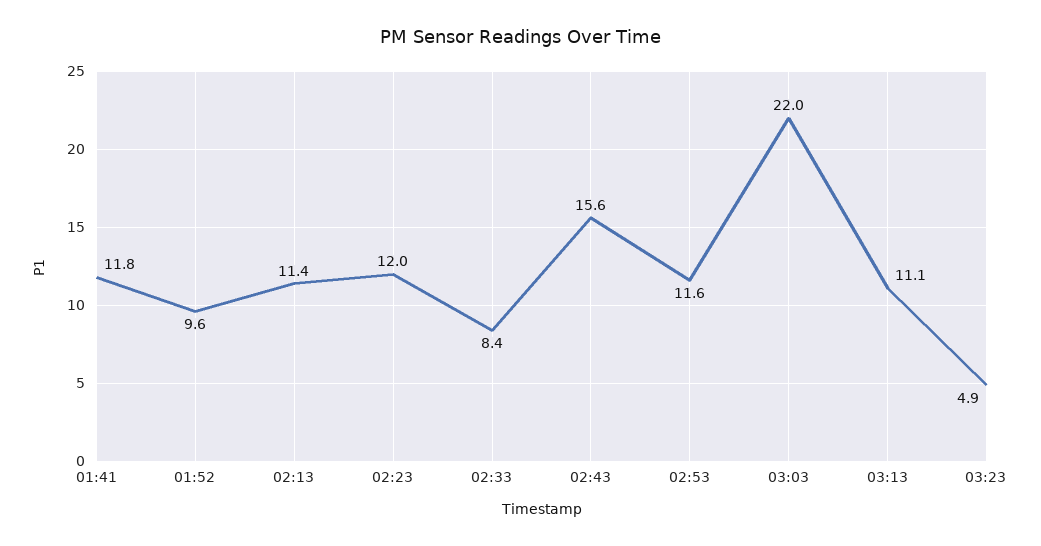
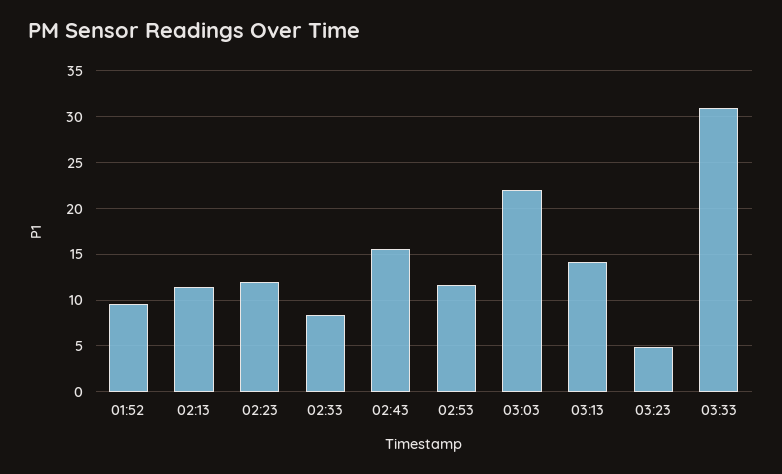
01:41: 11.8 -> none
03:13: 11.1 -> 14
03:33: none -> 31

